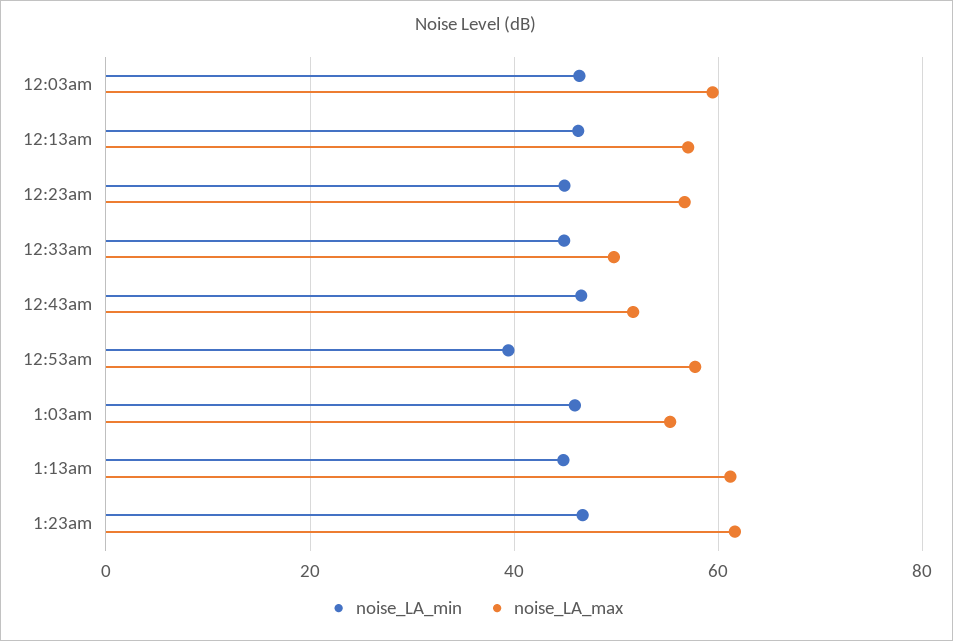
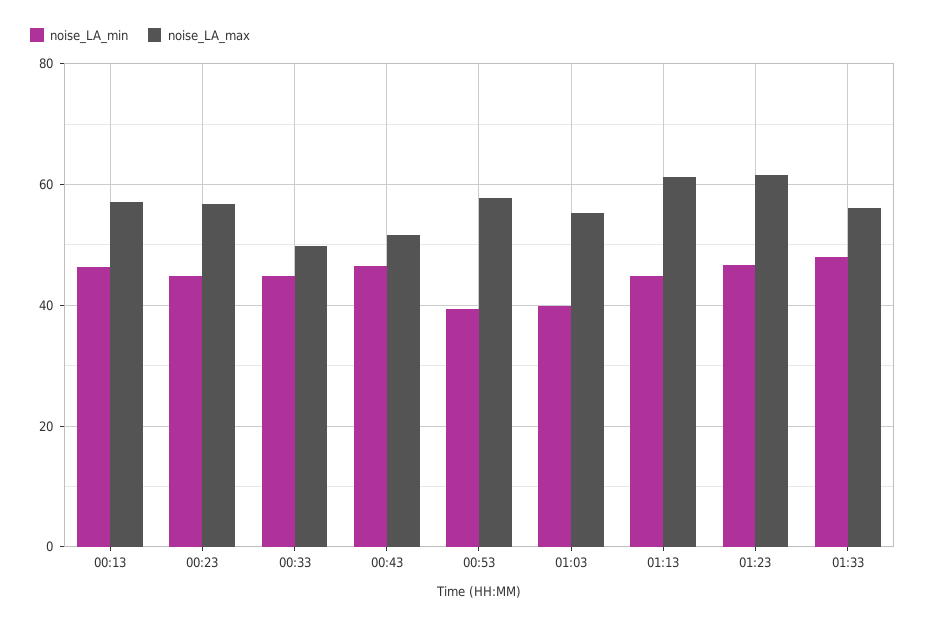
noise_LA_min, 12:03am: 46 -> none
noise_LA_max, 12:03am: 60 -> none
noise_LA_min, 1:03am: 46 -> 40
noise_LA_min, 01:33: none -> 48
noise_LA_max, 01:33: none -> 56

